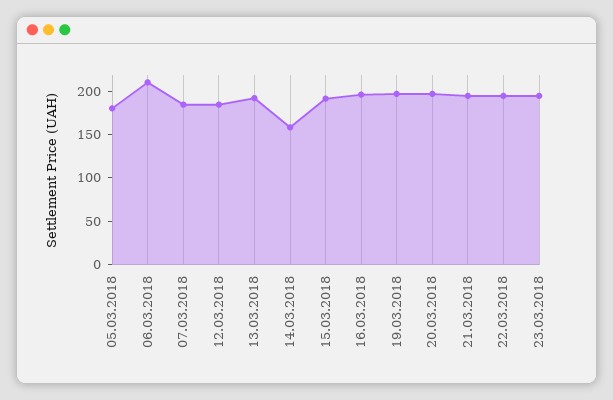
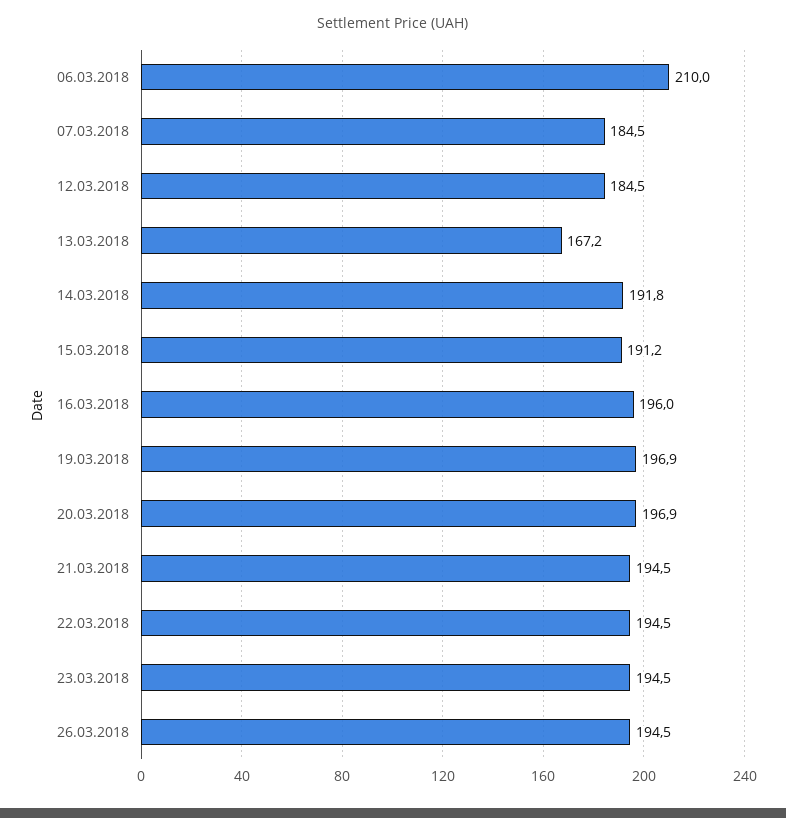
05.03.2018: 180 -> none
13.03.2018: 190 -> 167.2
14.03.2018: 160 -> 191.8
26.03.2018: none -> 194.5

